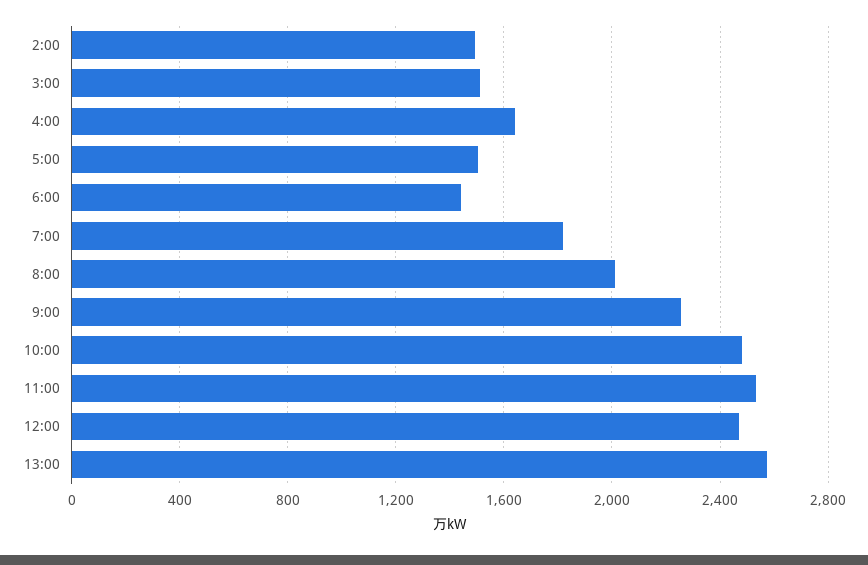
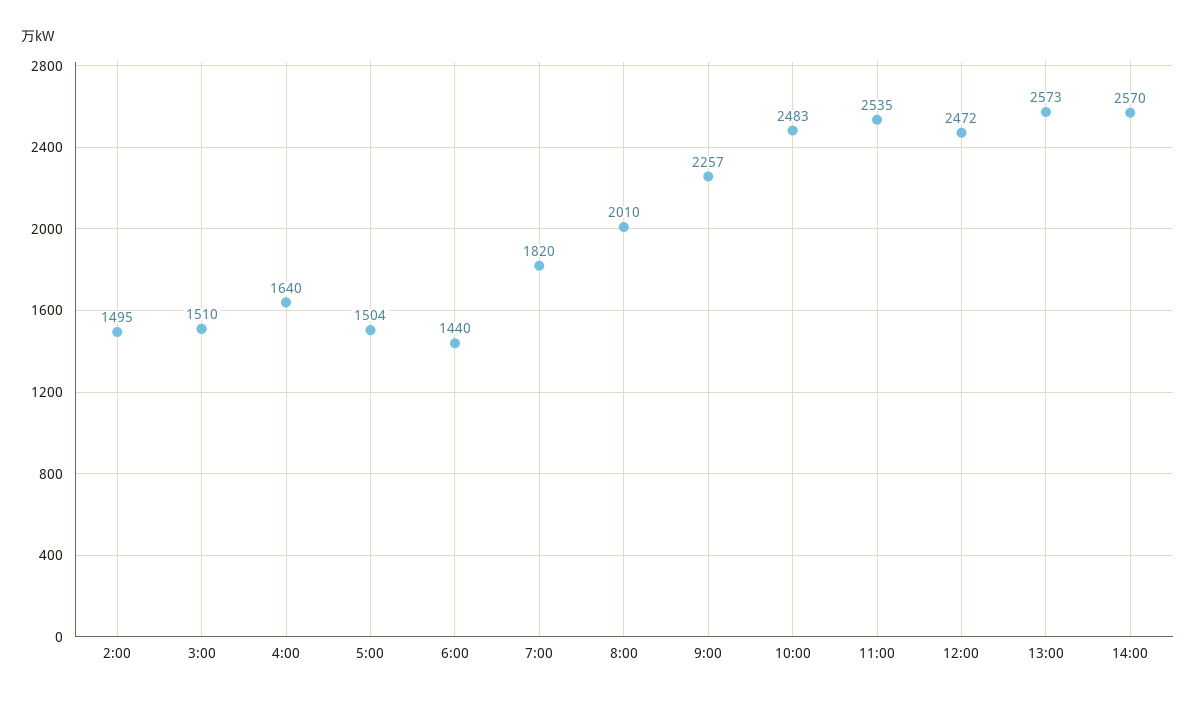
14:00: none -> 2570

